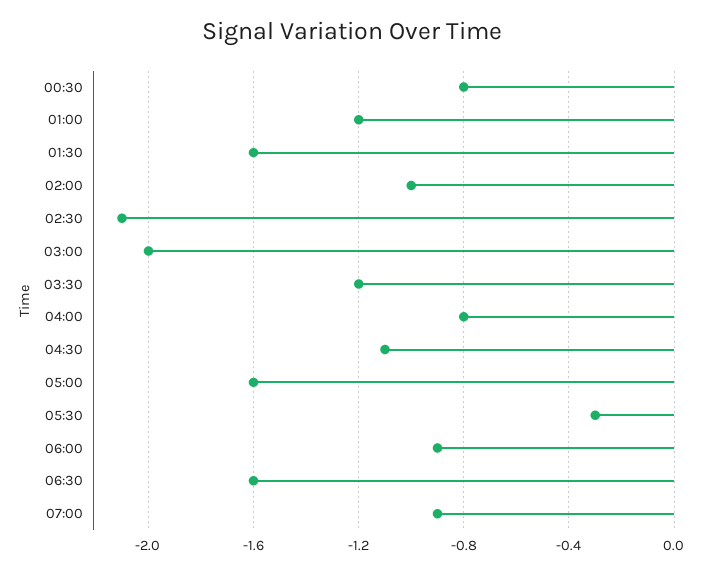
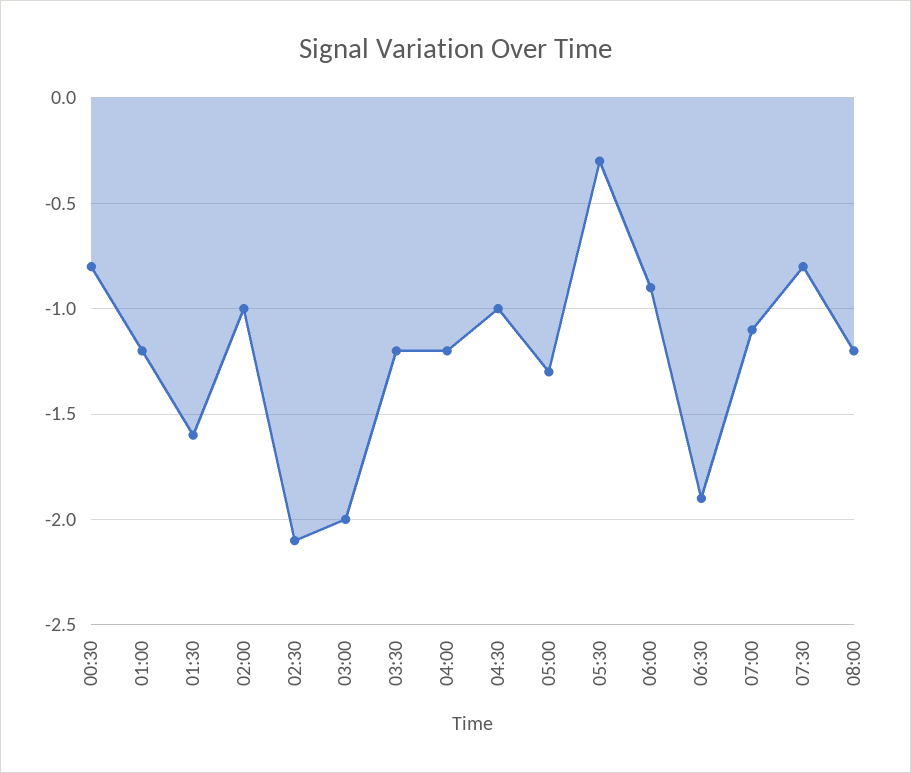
04:00: -0.8 -> -1.2
04:30: -1.1 -> -1
05:00: -1.6 -> -1.3
06:30: -1.6 -> -1.9
07:00: -0.9 -> -1.1
07:30: none -> -0.8
08:00: none -> -1.2

